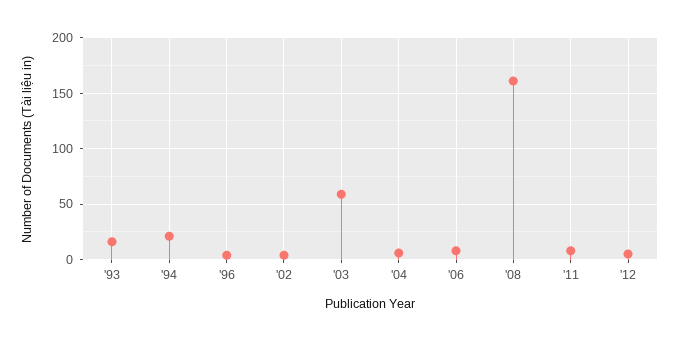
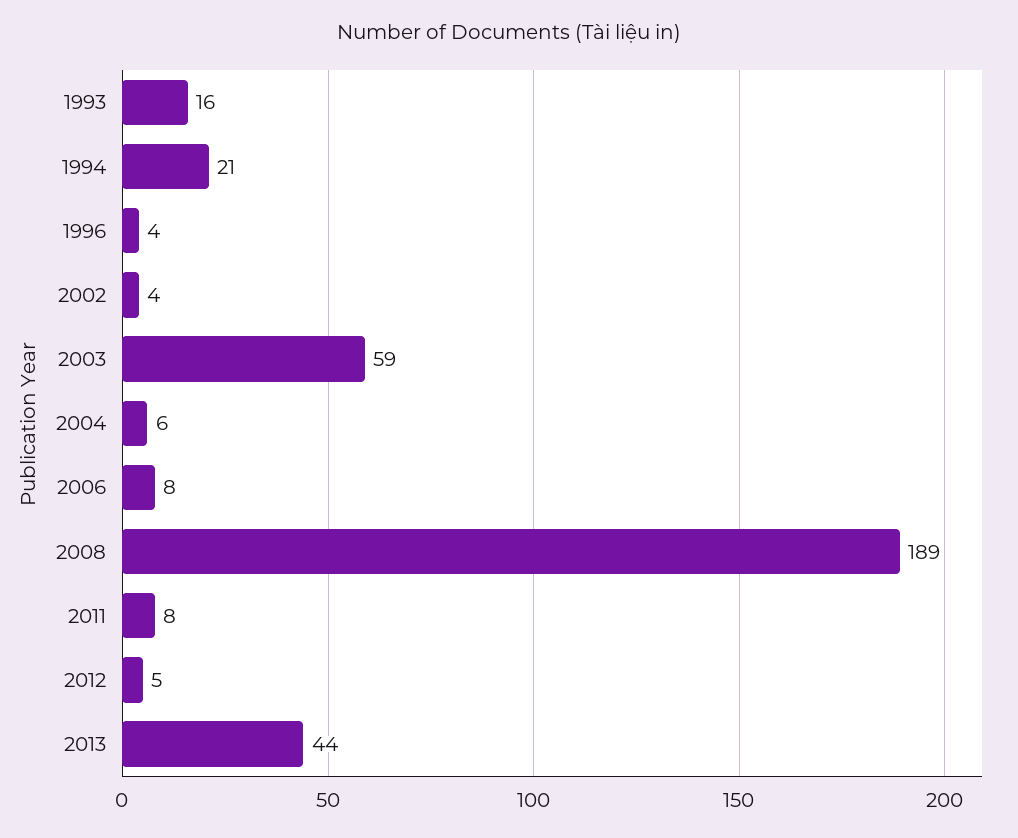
'08: 160 -> 189
2013: none -> 44

